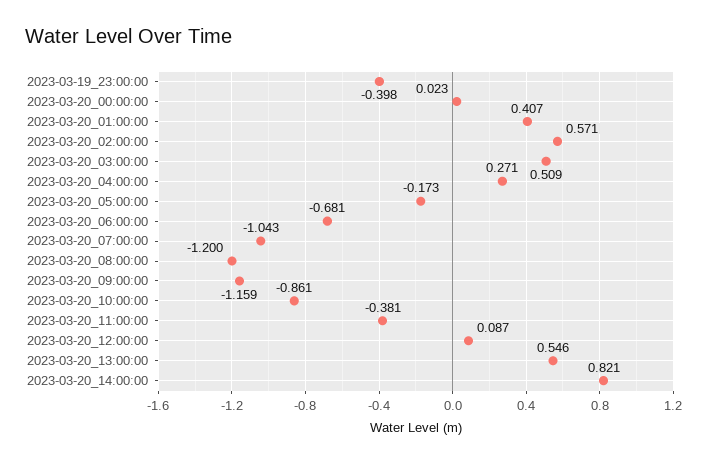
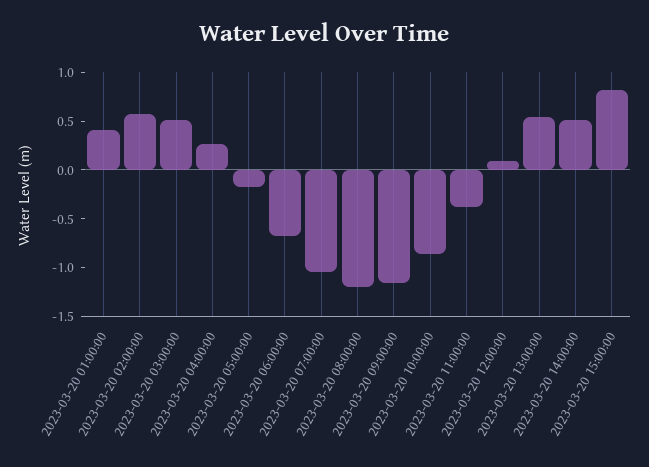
2023-03-19_23:00:00: -0.398 -> none
2023-03-20_00:00:00: 0.023 -> none
2023-03-20_14:00:00: 0.821 -> 0.5
2023-03-20 15:00:00: none -> 0.8

